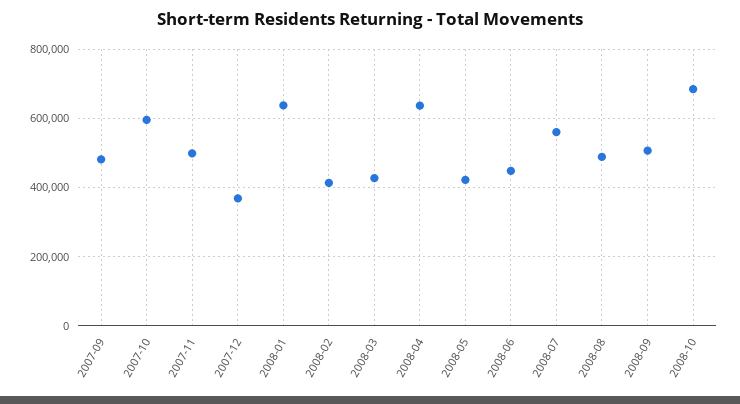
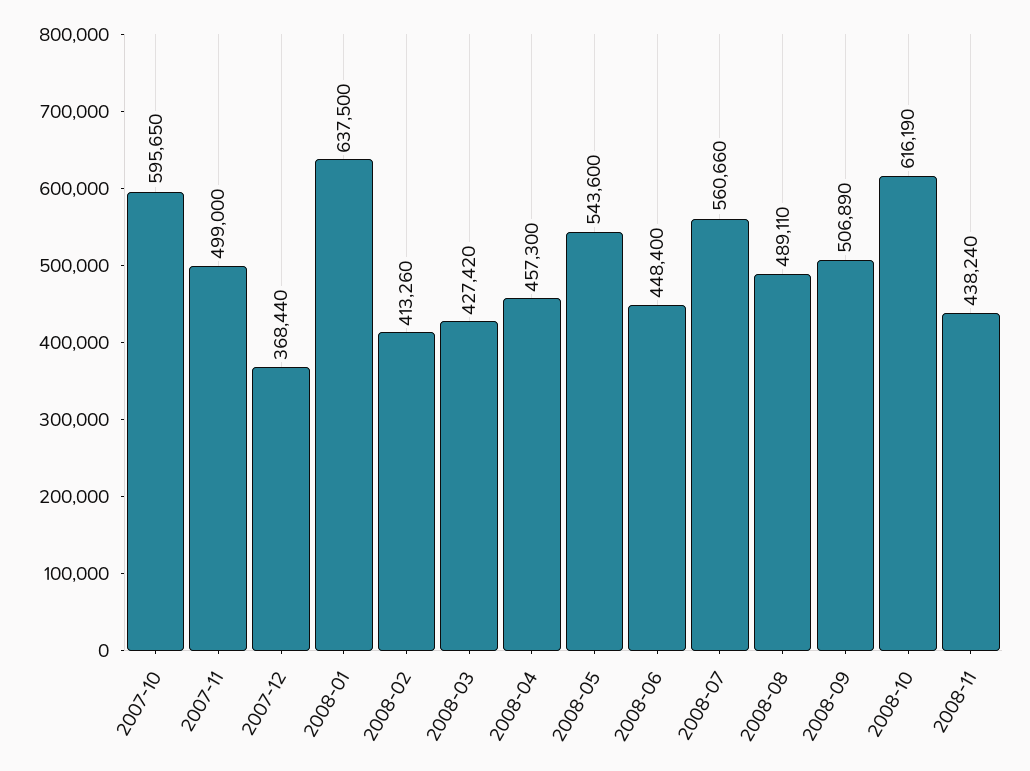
2007-09: 480000 -> none
2008-04: 640000 -> 457300
2008-05: 420000 -> 543600
2008-10: 680000 -> 616190
2008-11: none -> 438240

